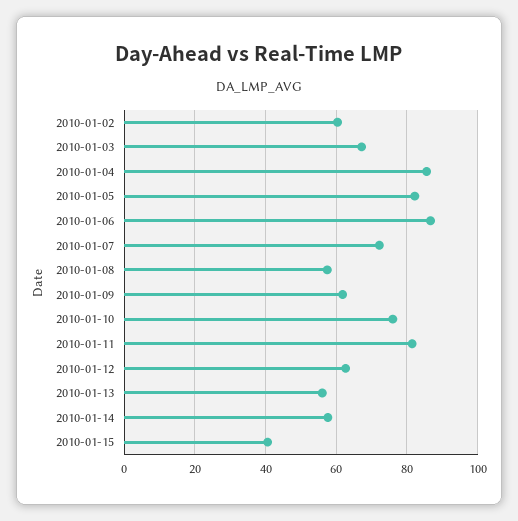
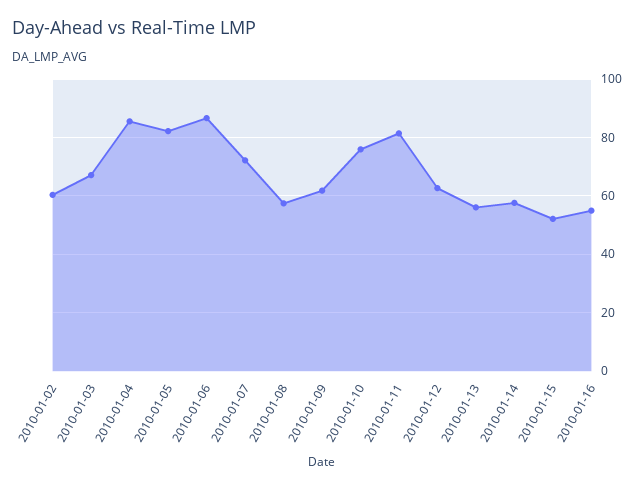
2010-01-15: 40 -> 52.5
2010-01-16: none -> 55

